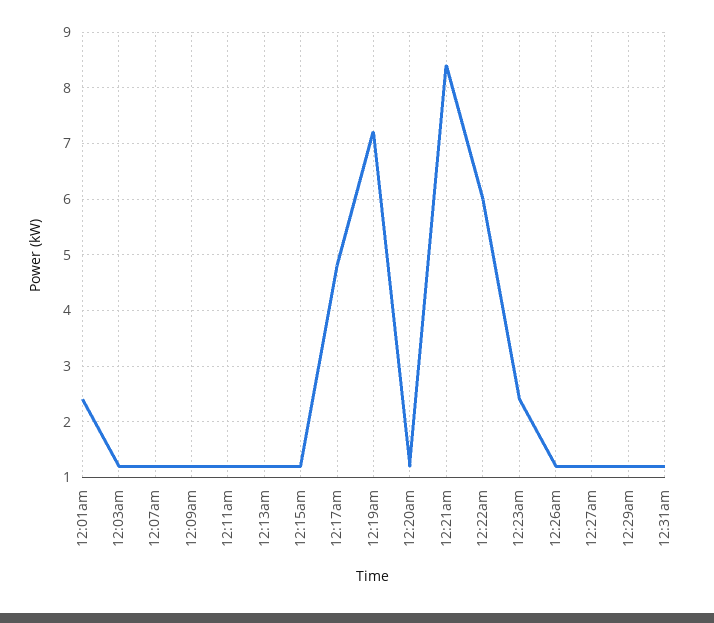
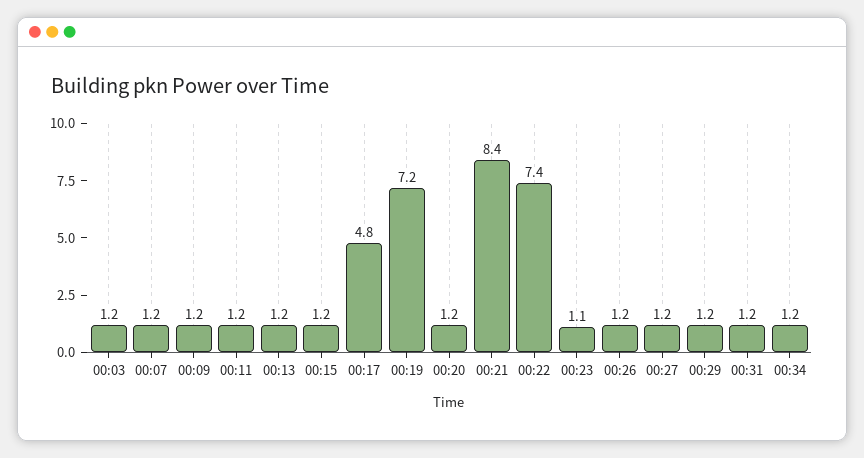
12:01am: 2.5 -> none
12:22am: 6 -> 7.4
12:23am: 2.5 -> 1.1
00:34: none -> 1.2

